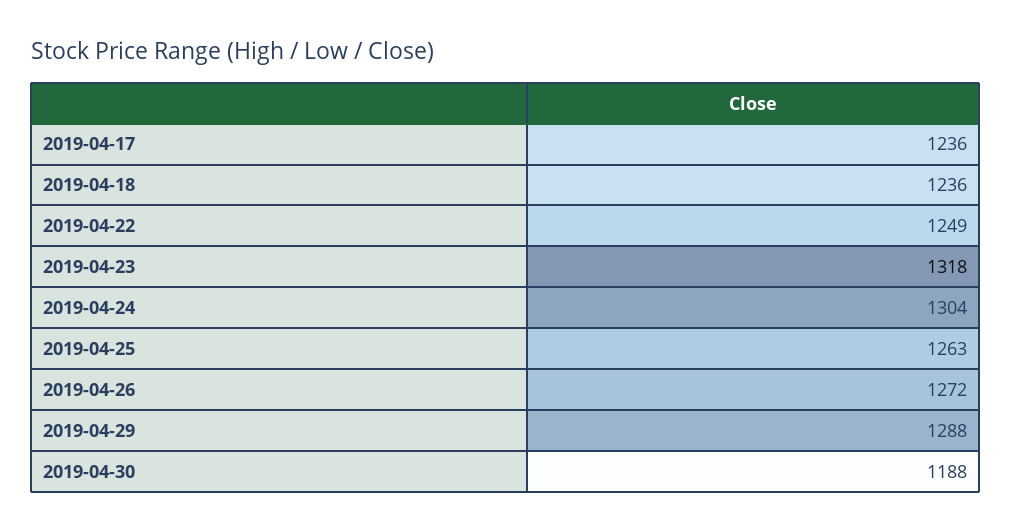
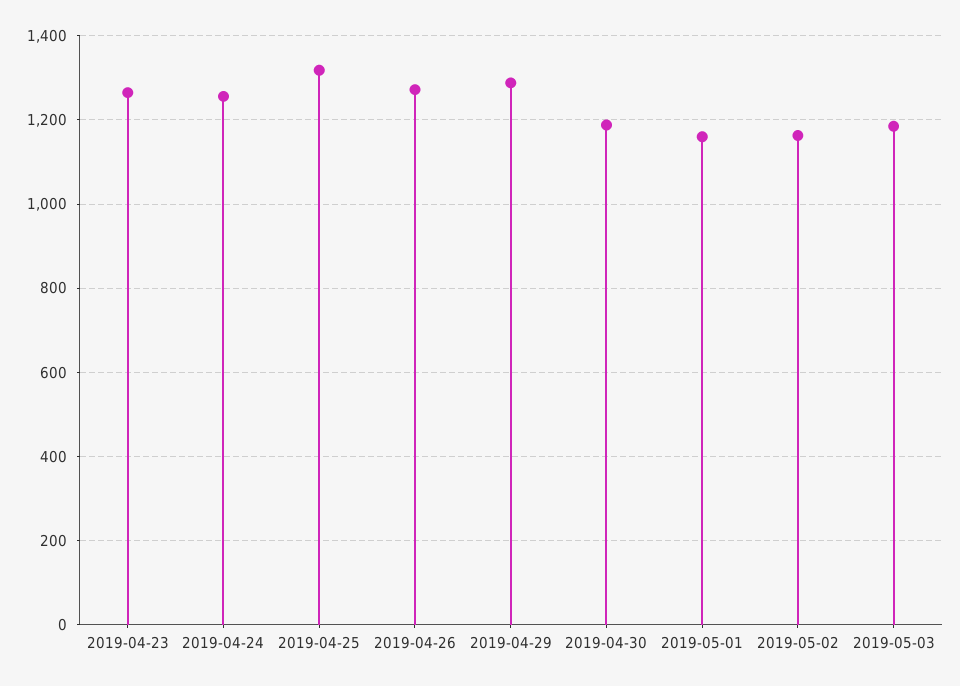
2019-04-17: 1236 -> none
2019-04-18: 1236 -> none
2019-04-22: 1249 -> none
2019-04-23: 1318 -> 1260
2019-04-24: 1304 -> 1260
2019-04-25: 1263 -> 1320
2019-05-01: none -> 1160
2019-05-02: none -> 1160
2019-05-03: none -> 1180

